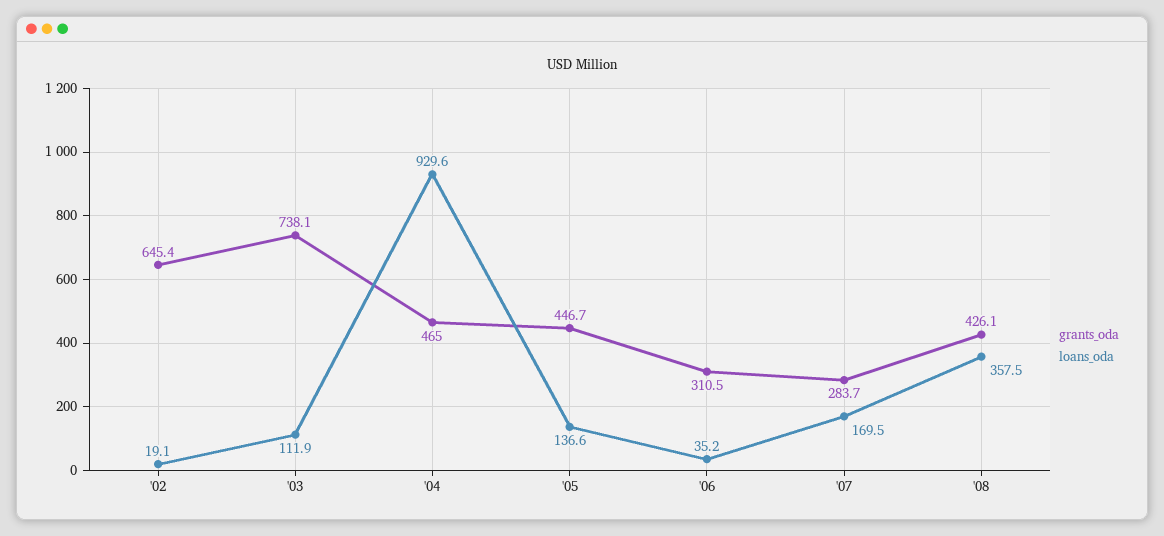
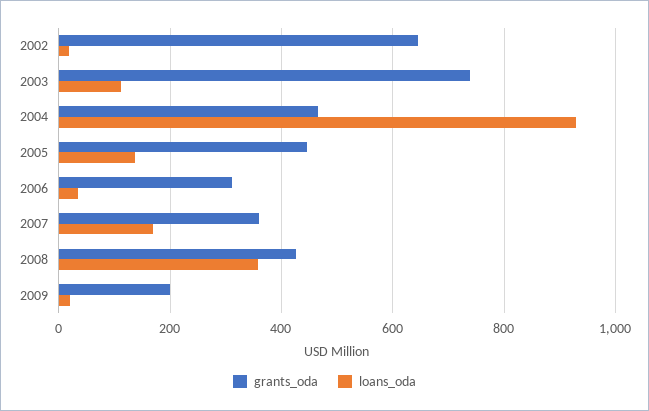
grants_oda, '07: 283.7 -> 360
grants_oda, 2009: none -> 200
loans_oda, 2009: none -> 20

